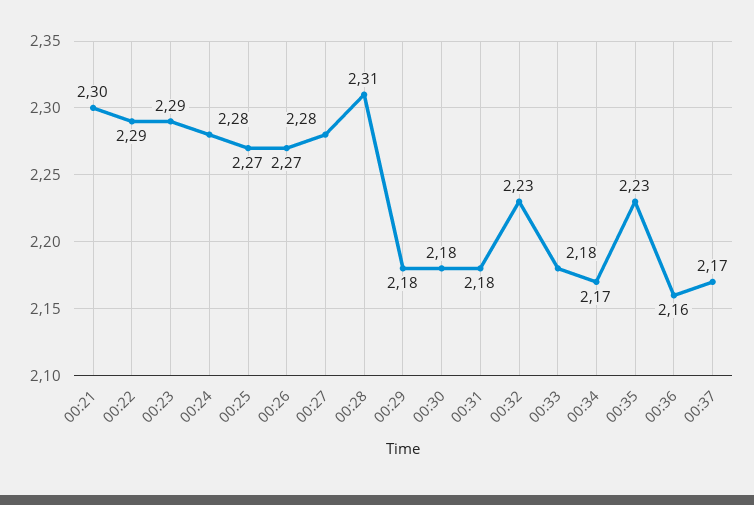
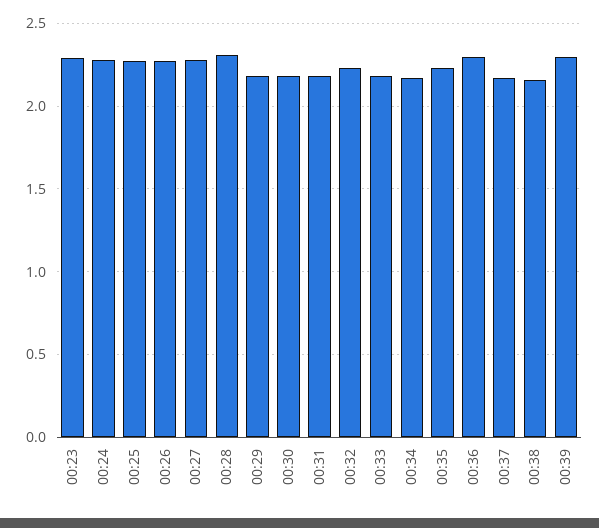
00:21: 2.3 -> none
00:22: 2.29 -> none
00:36: 2.16 -> 2.3
00:38: none -> 2.15
00:39: none -> 2.3

